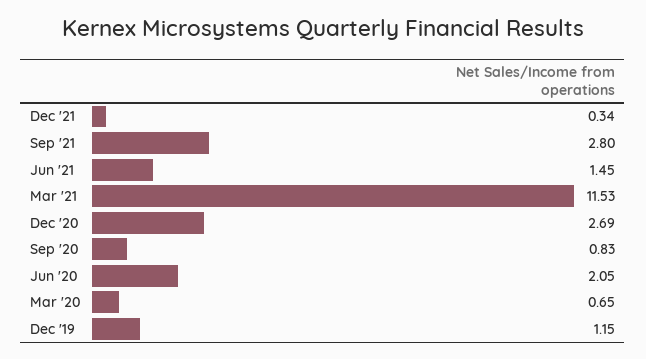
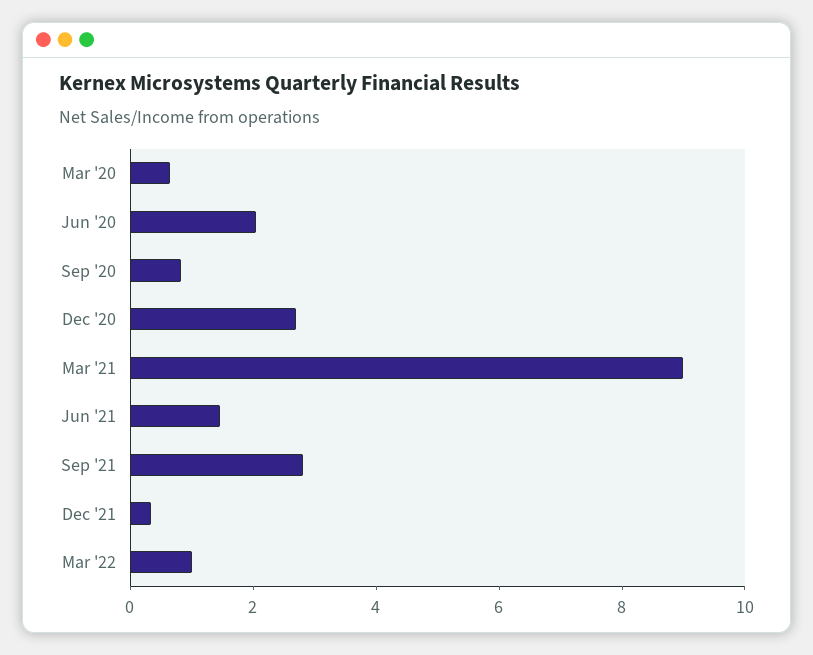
Mar '21: 11.53 -> 9
Dec '19: 1.15 -> none
Mar '22: none -> 1

